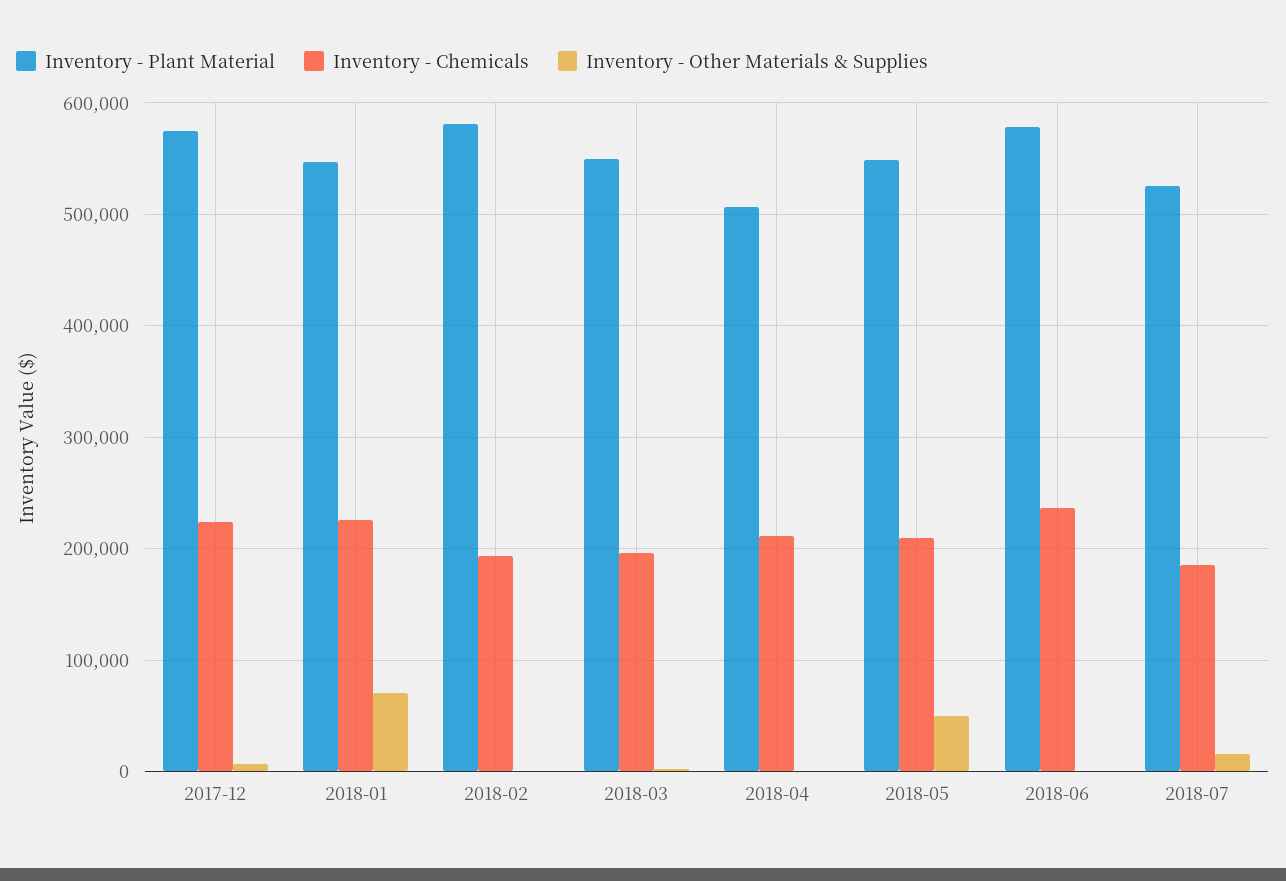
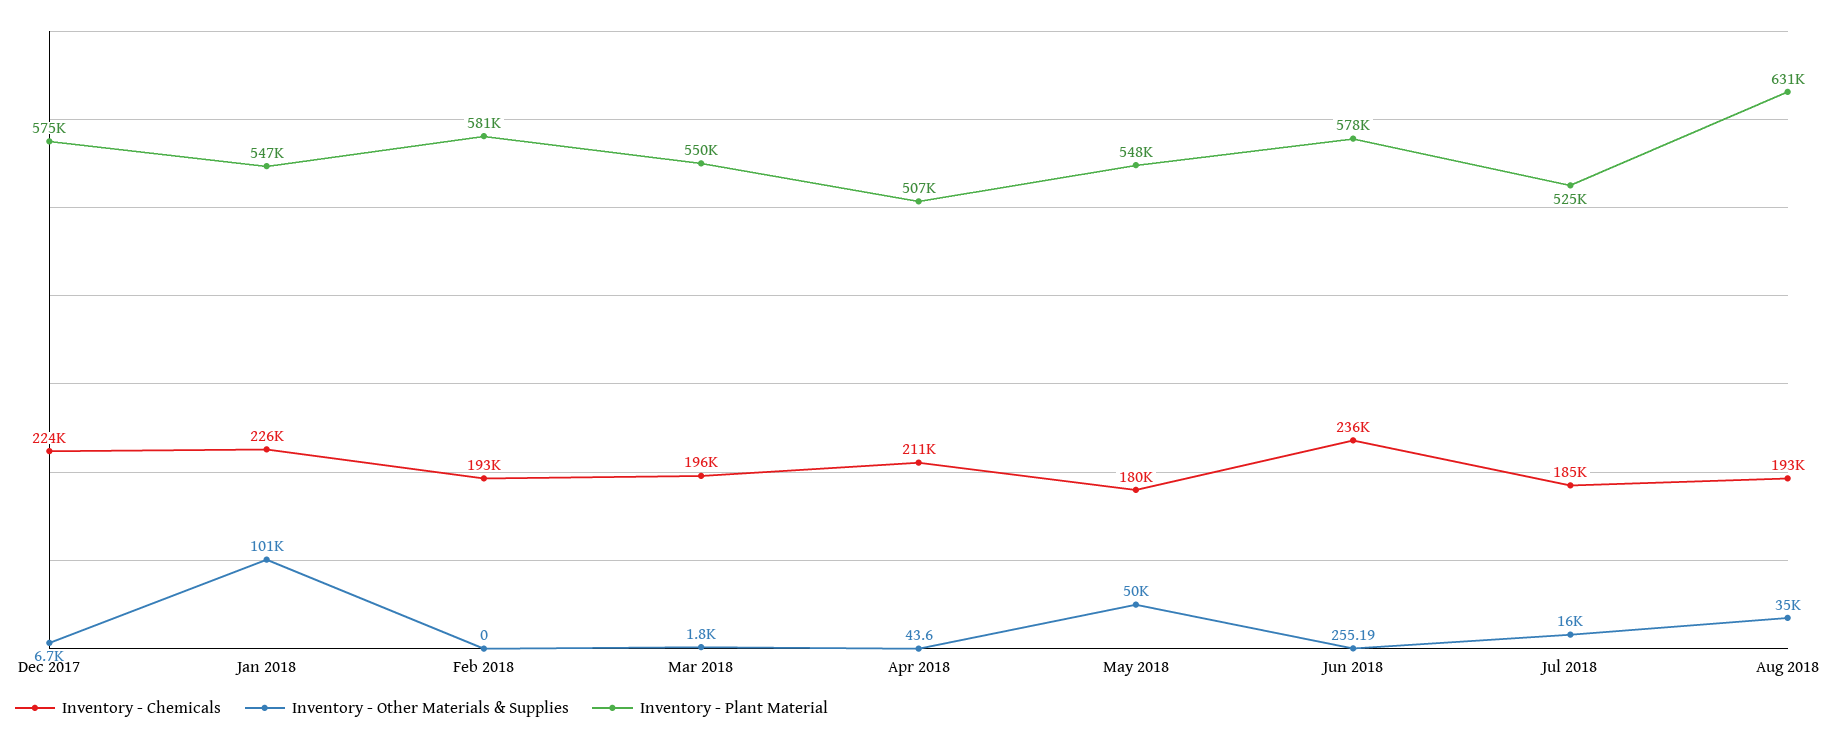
Inventory - Other Materials & Supplies, 2018-01: 70000 -> 101000
Inventory - Chemicals, 2018-05: 210000 -> 180000
Inventory - Chemicals, Aug 2018: none -> 193000
Inventory - Other Materials & Supplies, Aug 2018: none -> 35000
Inventory - Plant Material, Aug 2018: none -> 631000

